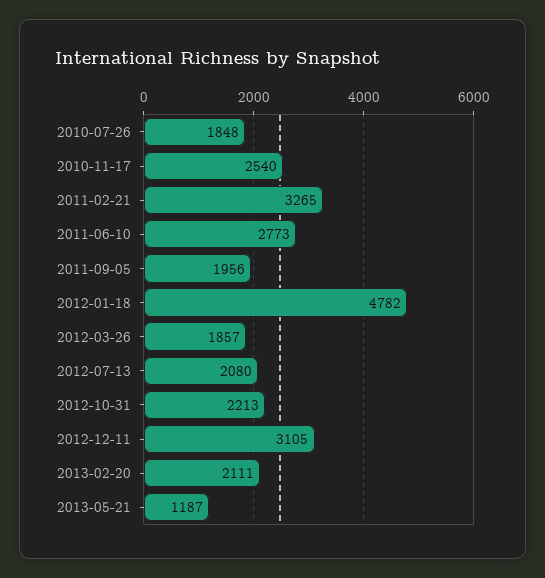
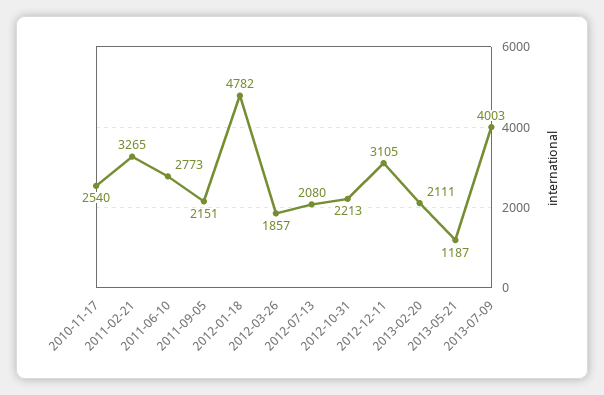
2010-07-26: 1848 -> none
2011-09-05: 1956 -> 2151
2013-07-09: none -> 4003

